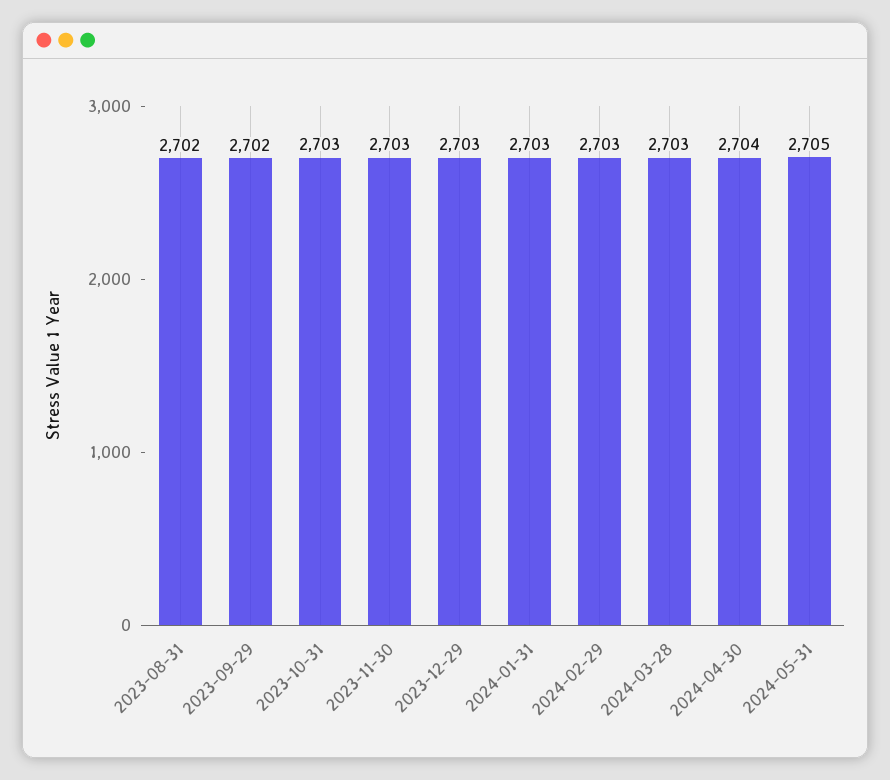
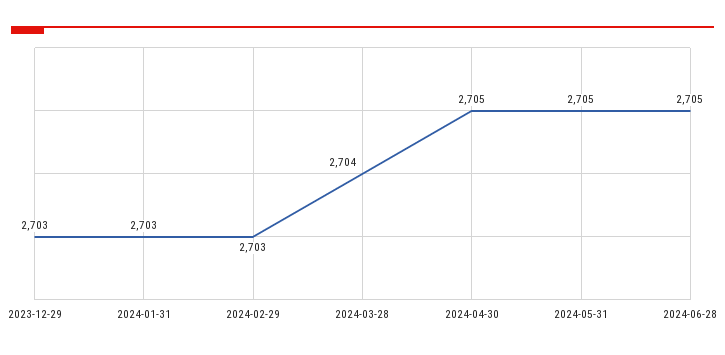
2023-08-31: 2702 -> none
2023-09-29: 2702 -> none
2023-10-31: 2703 -> none
2023-11-30: 2703 -> none
2024-03-28: 2703 -> 2704
2024-04-30: 2704 -> 2705
2024-06-28: none -> 2705

